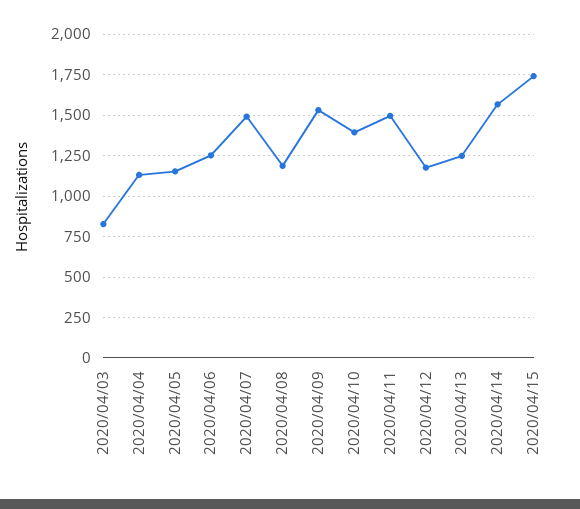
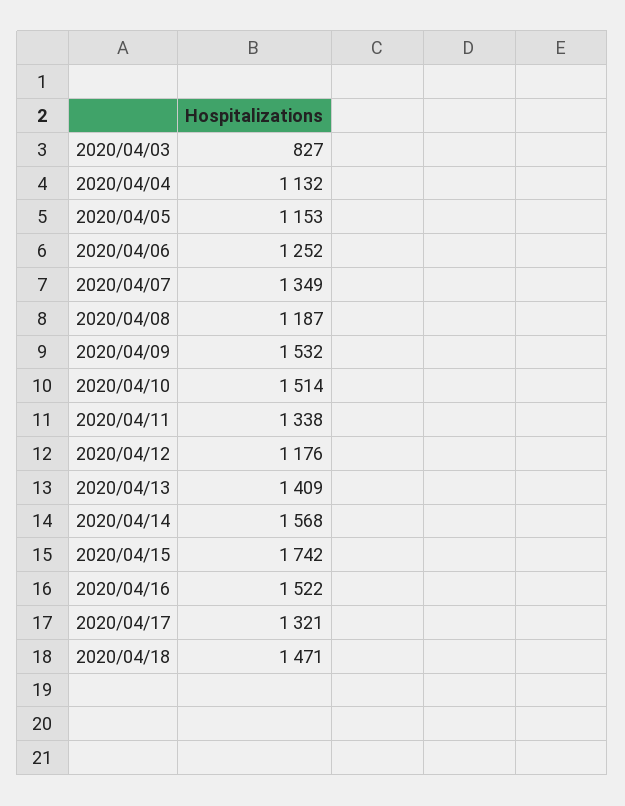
2020/04/07: 1500 -> 1349
2020/04/10: 1400 -> 1514
2020/04/11: 1500 -> 1338
2020/04/13: 1250 -> 1409
2020/04/16: none -> 1522
2020/04/17: none -> 1321
2020/04/18: none -> 1471

